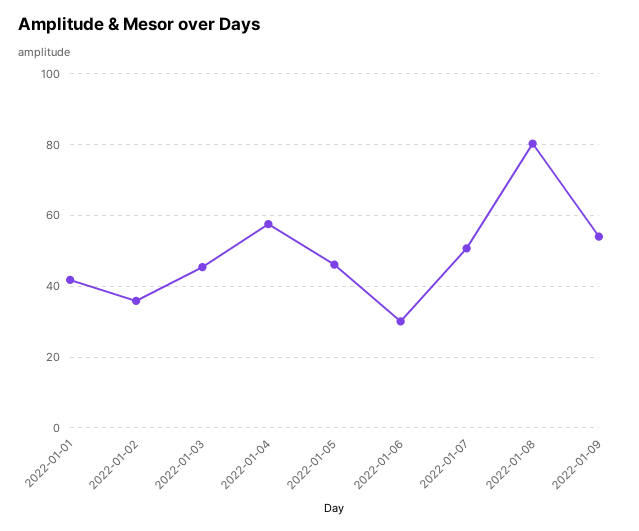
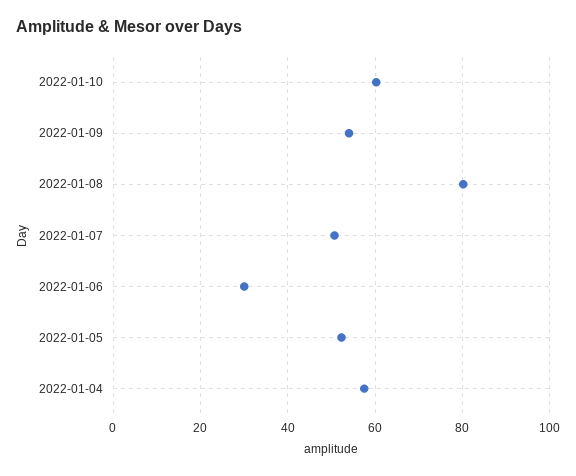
2022-01-01: 42 -> none
2022-01-02: 36 -> none
2022-01-03: 46 -> none
2022-01-05: 46 -> 52
2022-01-10: none -> 60

